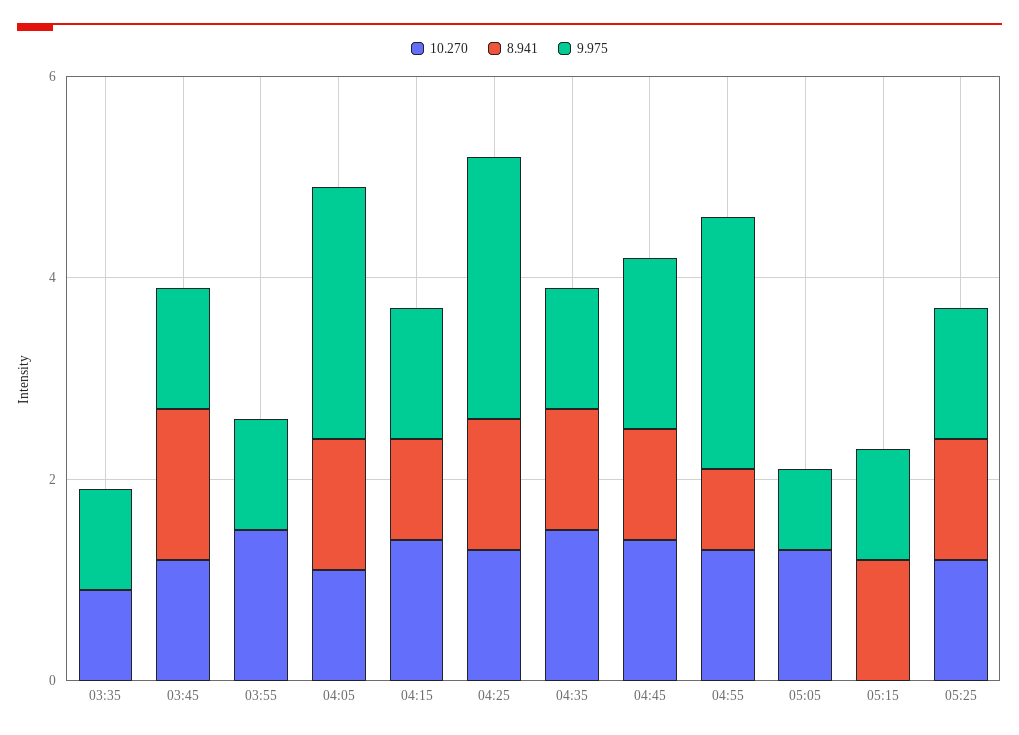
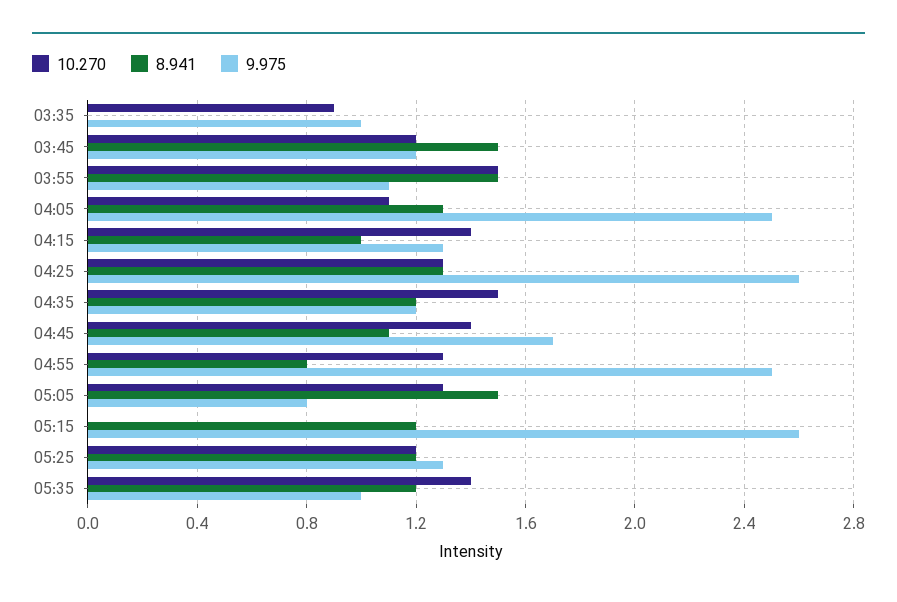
8.941, 03:55: 0 -> 1.5
8.941, 05:05: 0 -> 1.5
9.975, 05:15: 1 -> 2.6
10.270, 05:35: none -> 1.4
8.941, 05:35: none -> 1.2
9.975, 05:35: none -> 1

